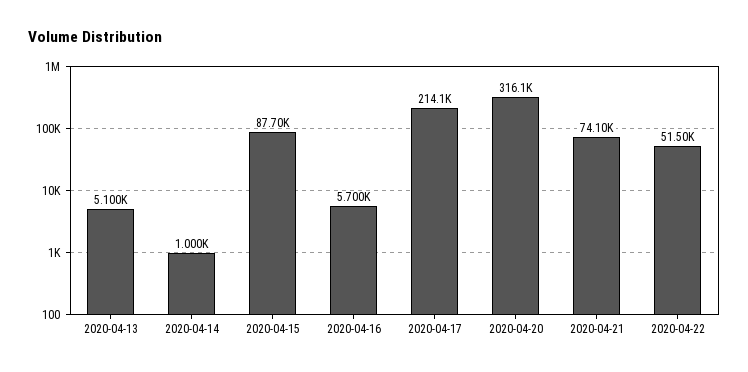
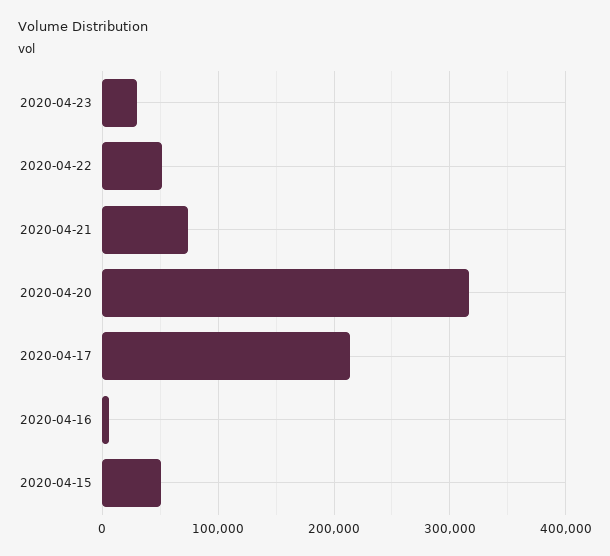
2020-04-13: 5100 -> none
2020-04-14: 1000 -> none
2020-04-15: 87700 -> 50000
2020-04-23: none -> 30000

